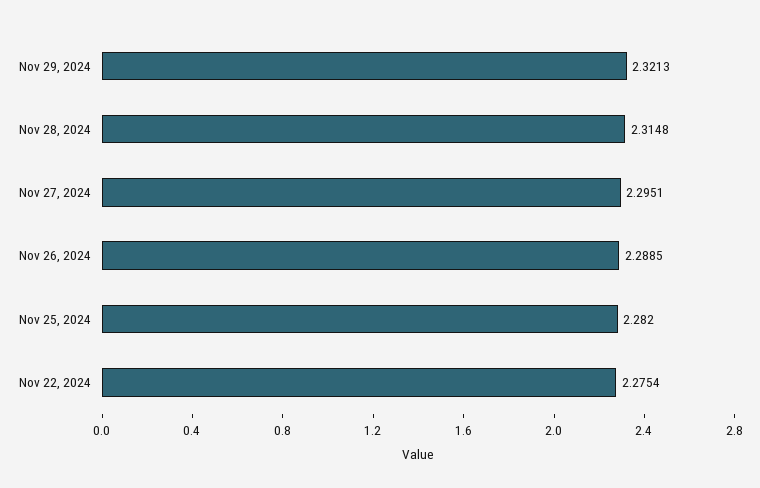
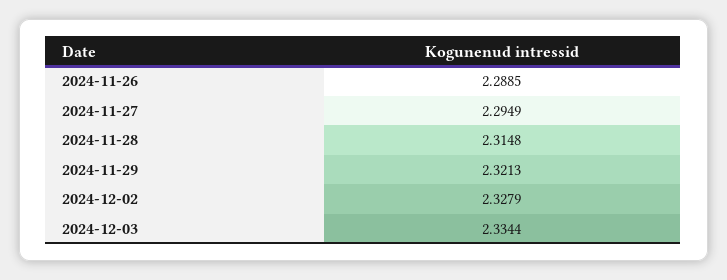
Nov 27, 2024: 2.2951 -> 2.2949
Nov 25, 2024: 2.282 -> none
Nov 22, 2024: 2.2754 -> none
2024-12-02: none -> 2.3279
2024-12-03: none -> 2.3344

